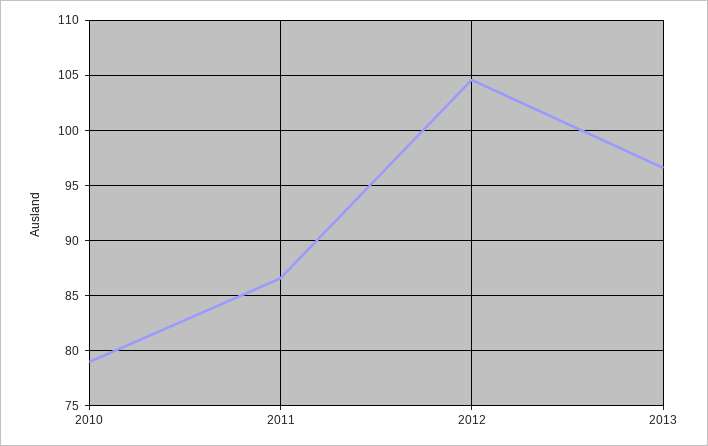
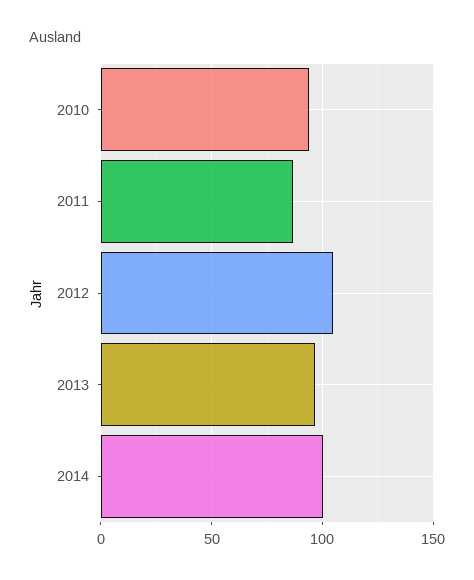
2010: 79 -> 95
2014: none -> 100

